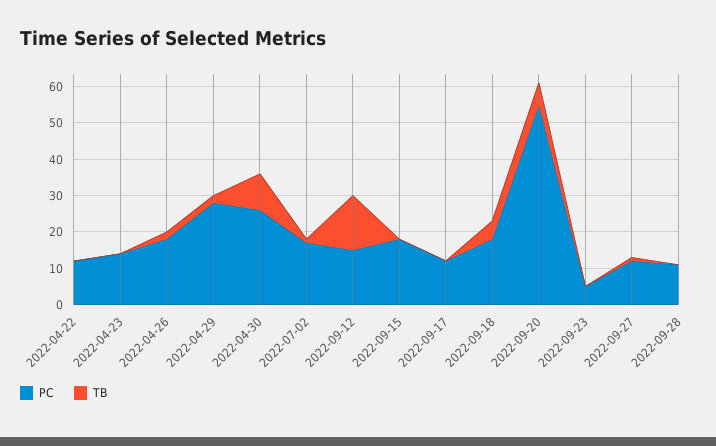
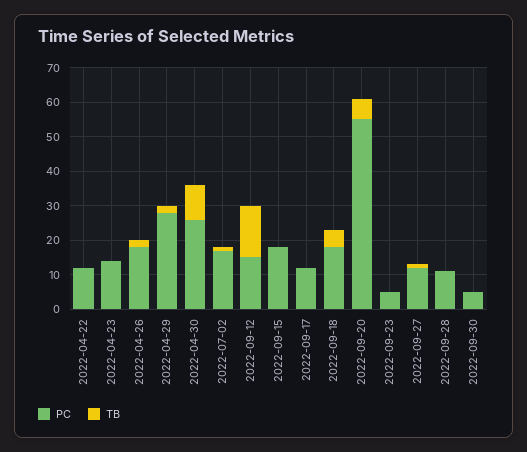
PC, 2022-09-30: none -> 5
TB, 2022-09-30: none -> 0

